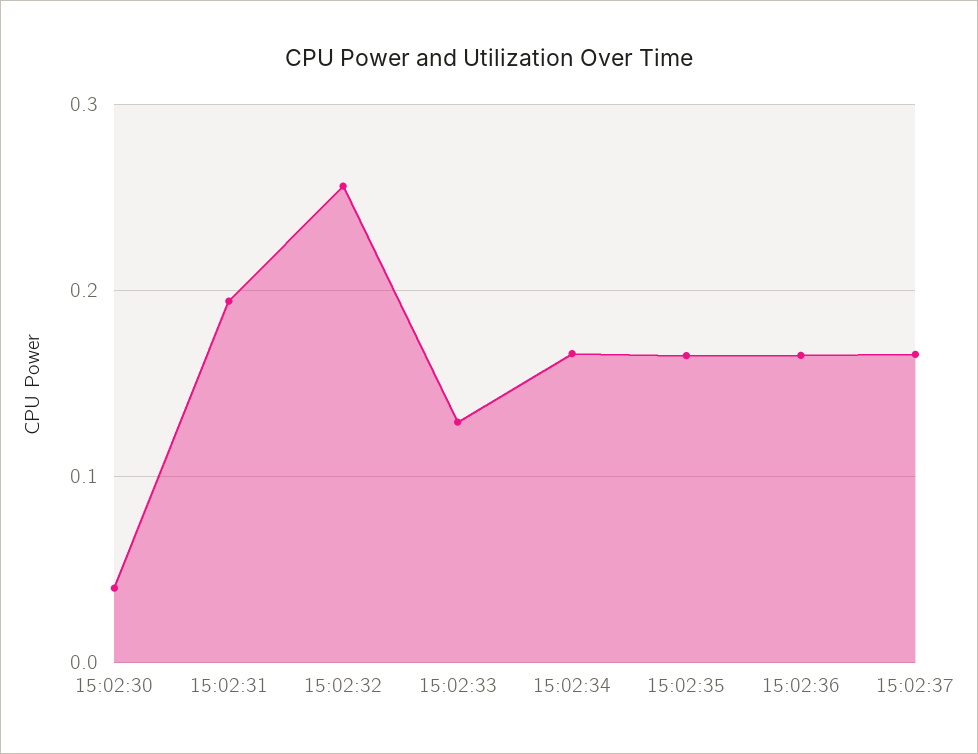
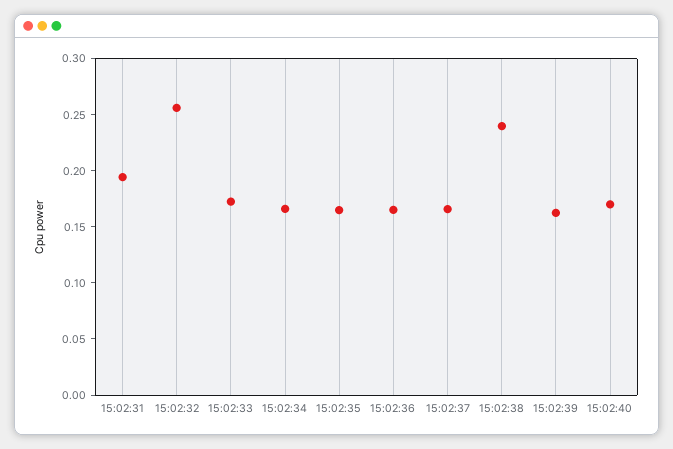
15:02:30: 0.04 -> none
15:02:33: 0.13 -> 0.17
15:02:38: none -> 0.24
15:02:39: none -> 0.16
15:02:40: none -> 0.17

